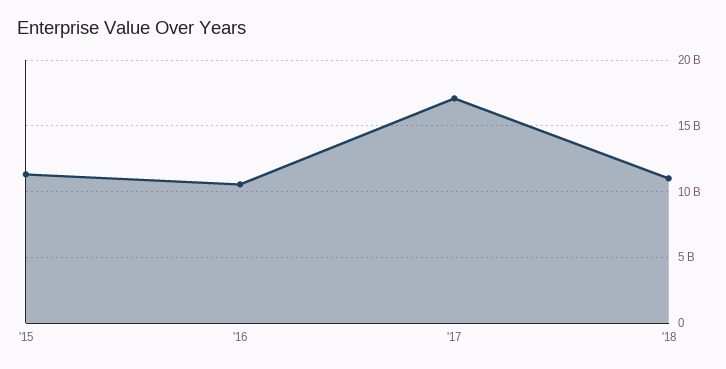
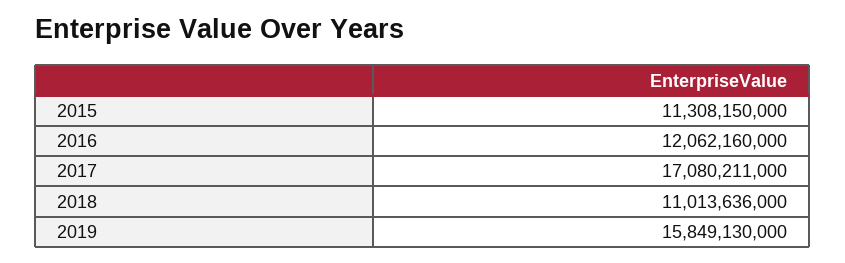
'16: 10500000000 -> 12062160000
2019: none -> 15849130000

